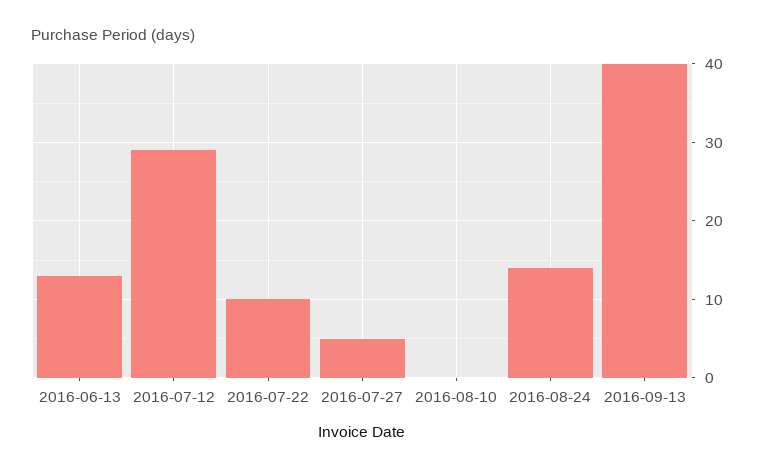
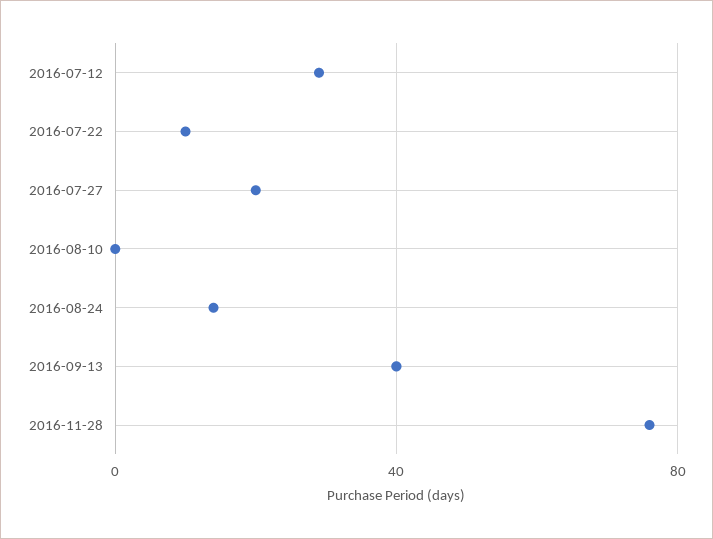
2016-06-13: 13 -> none
2016-07-27: 5 -> 20
2016-11-28: none -> 75

